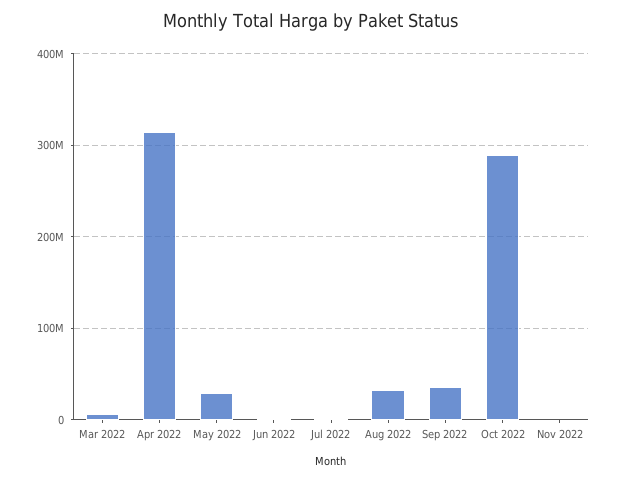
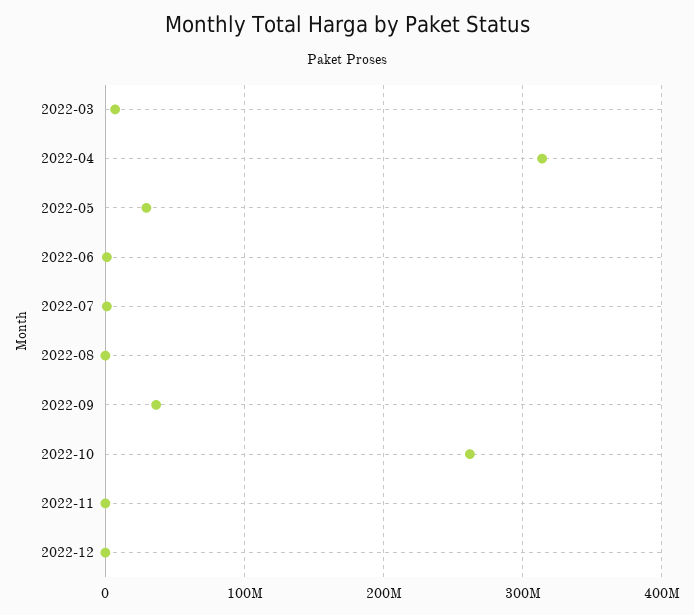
Aug 2022: 30000000 -> 0
Oct 2022: 290000000 -> 260000000
2022-12: none -> 0

